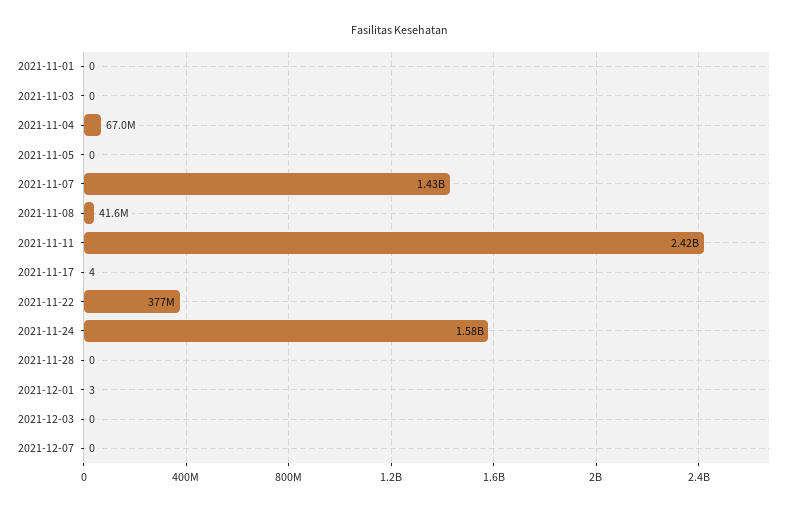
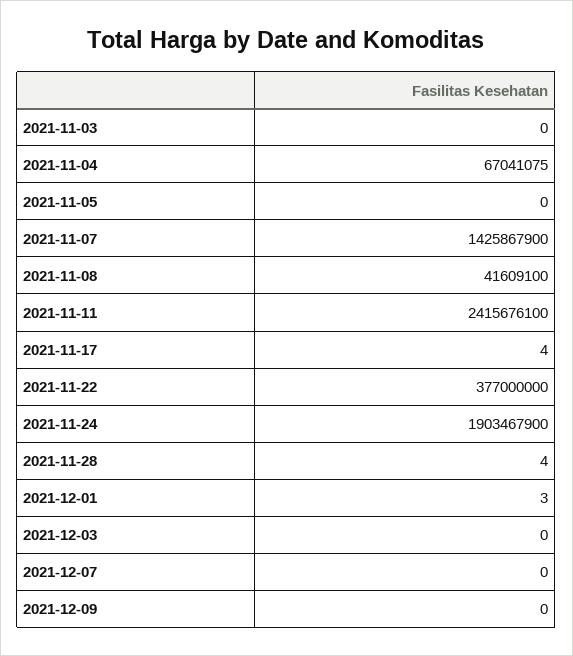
2021-11-01: 0 -> none
2021-11-24: 1580000000 -> 1903467900
2021-11-28: 0 -> 4
2021-12-09: none -> 0

